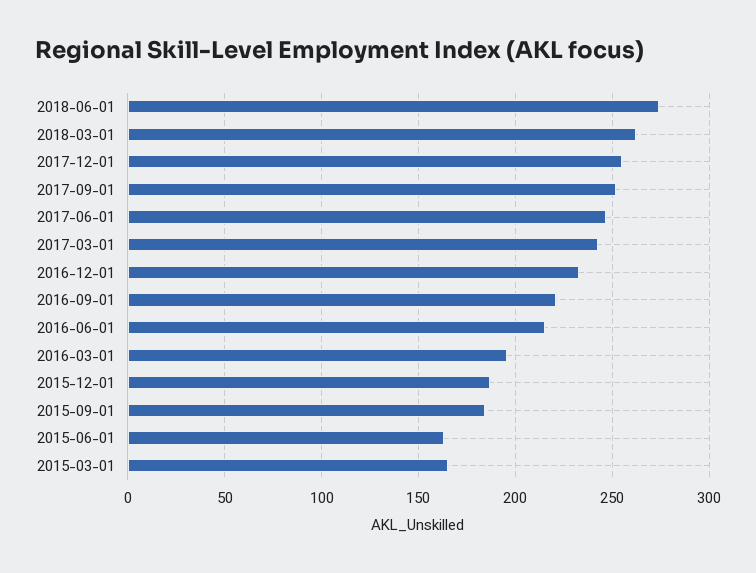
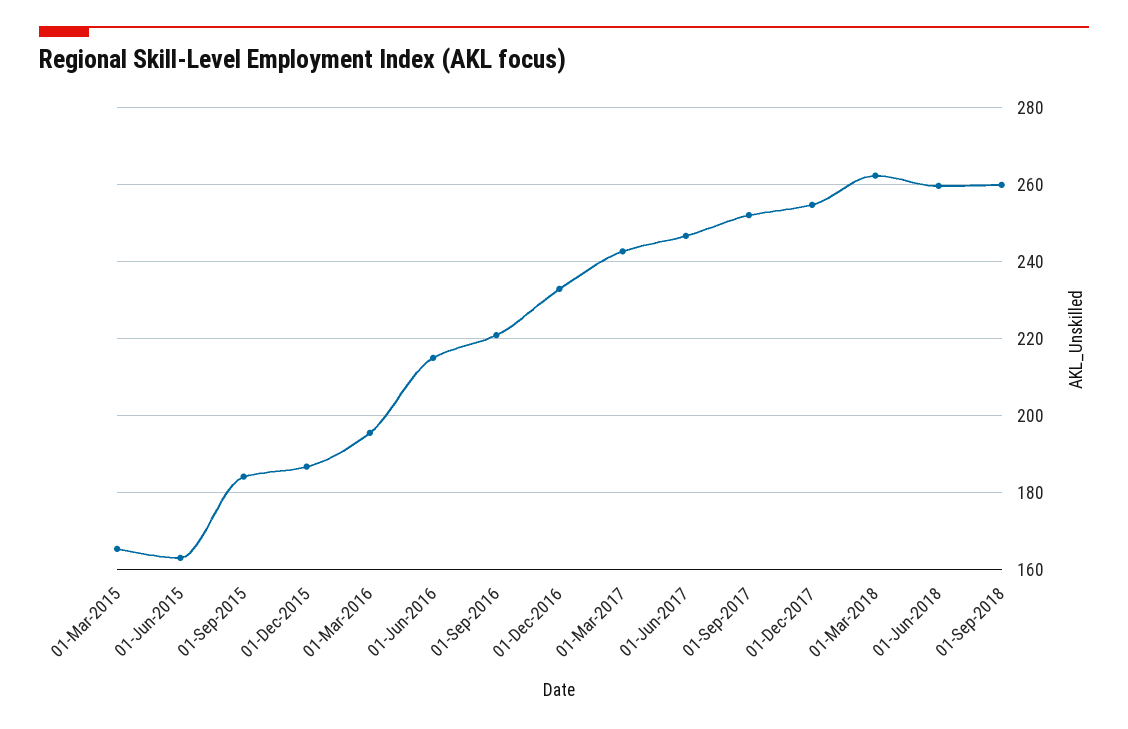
2018-06-01: 275 -> 260
01-Sep-2018: none -> 260

